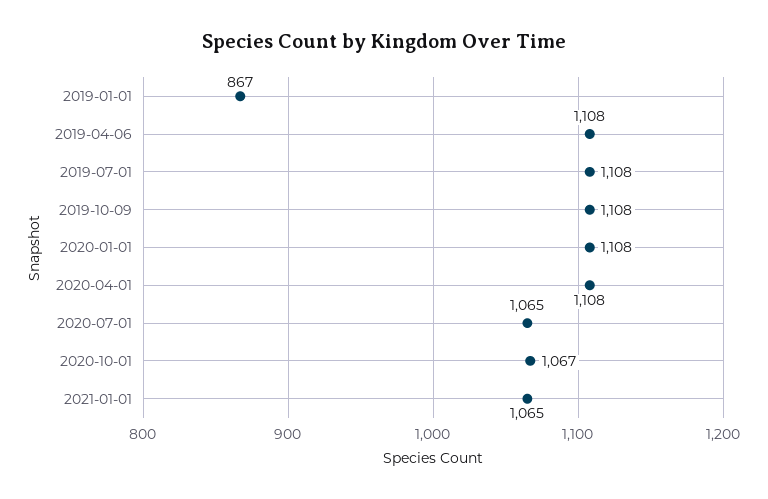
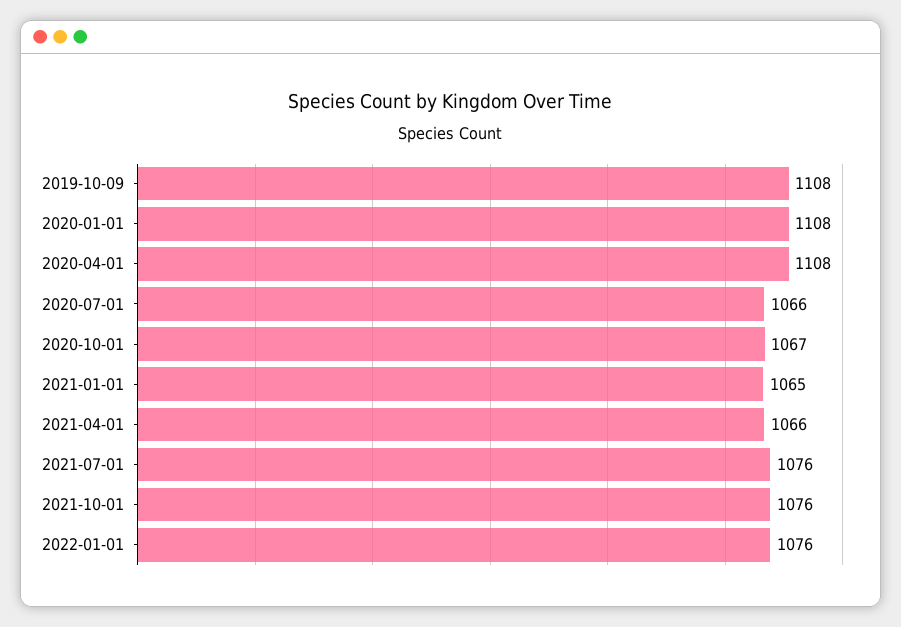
2019-01-01: 867 -> none
2019-04-06: 1108 -> none
2019-07-01: 1108 -> none
2020-07-01: 1065 -> 1066
2021-04-01: none -> 1066
2021-07-01: none -> 1076
2021-10-01: none -> 1076
2022-01-01: none -> 1076

